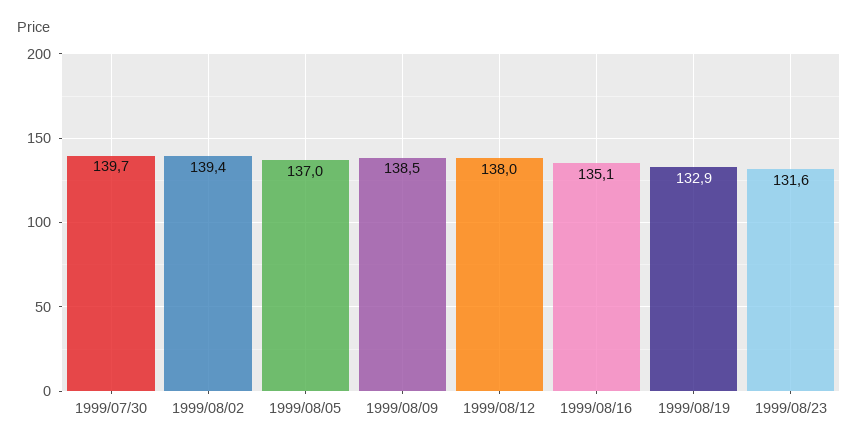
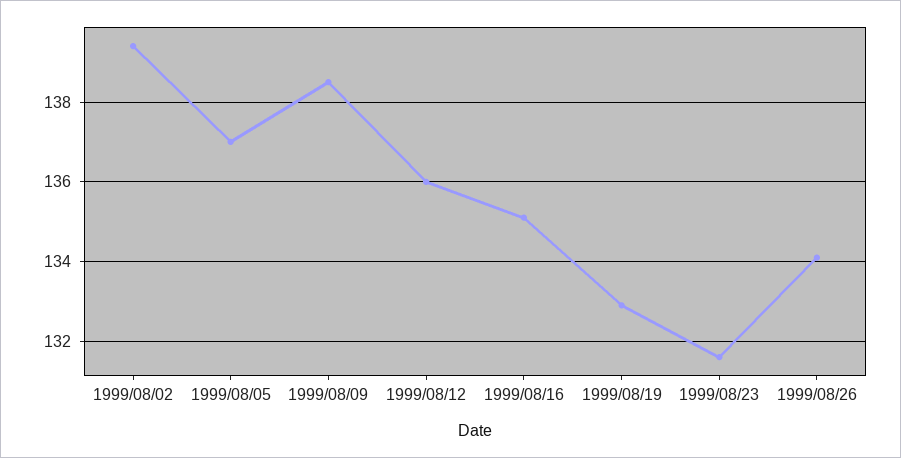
1999/07/30: 139.7 -> none
1999/08/12: 138 -> 136
1999/08/26: none -> 134

